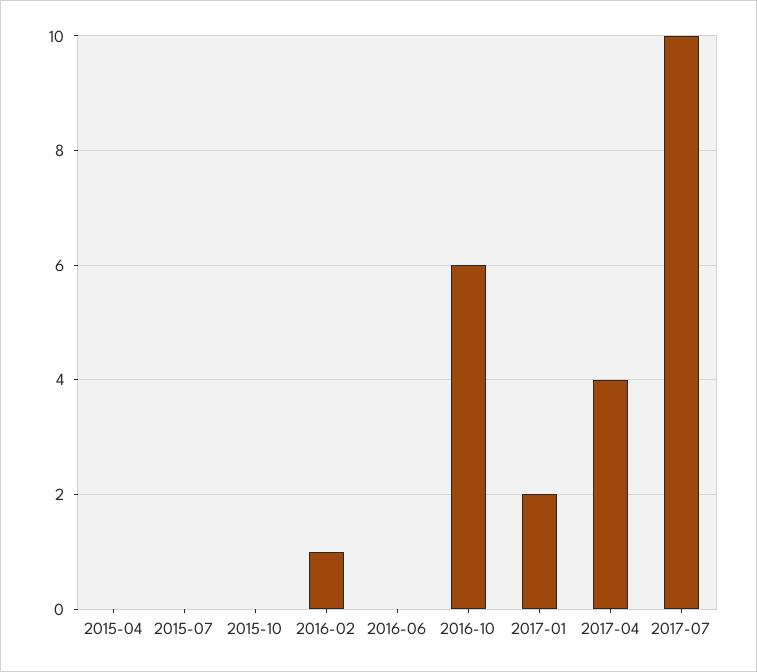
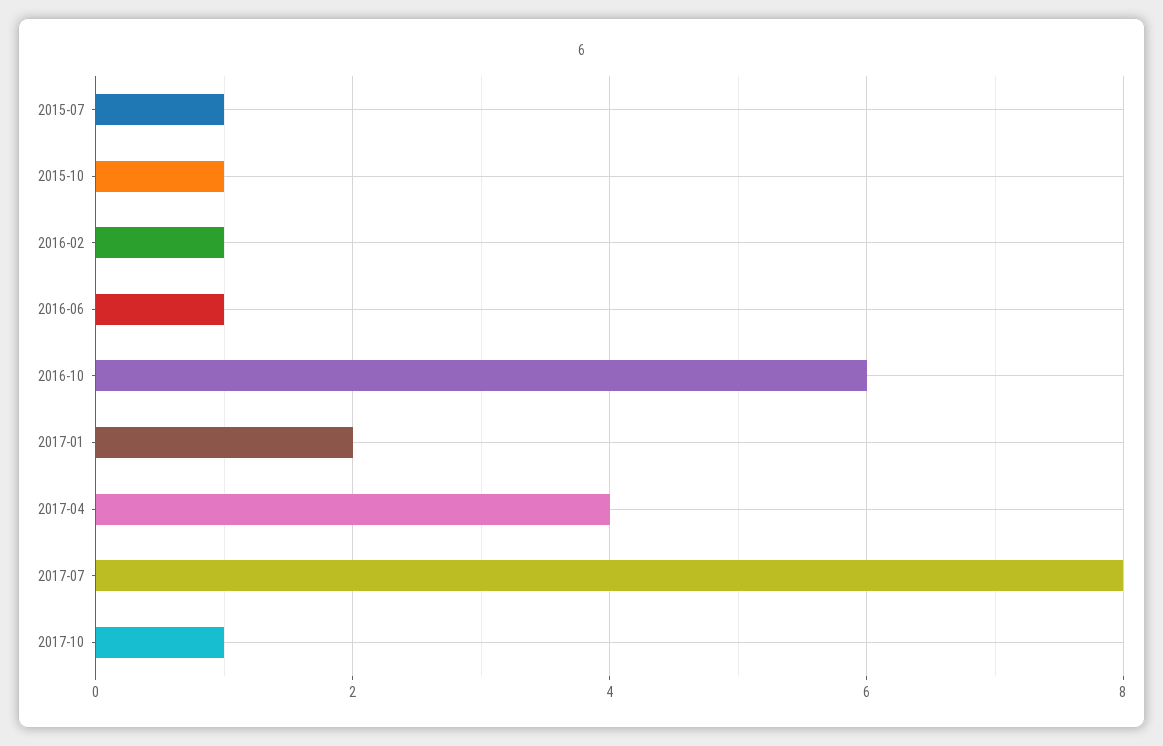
2015-04: 0 -> none
2015-07: 0 -> 1
2015-10: 0 -> 1
2016-06: 0 -> 1
2017-07: 10 -> 8
2017-10: none -> 1

